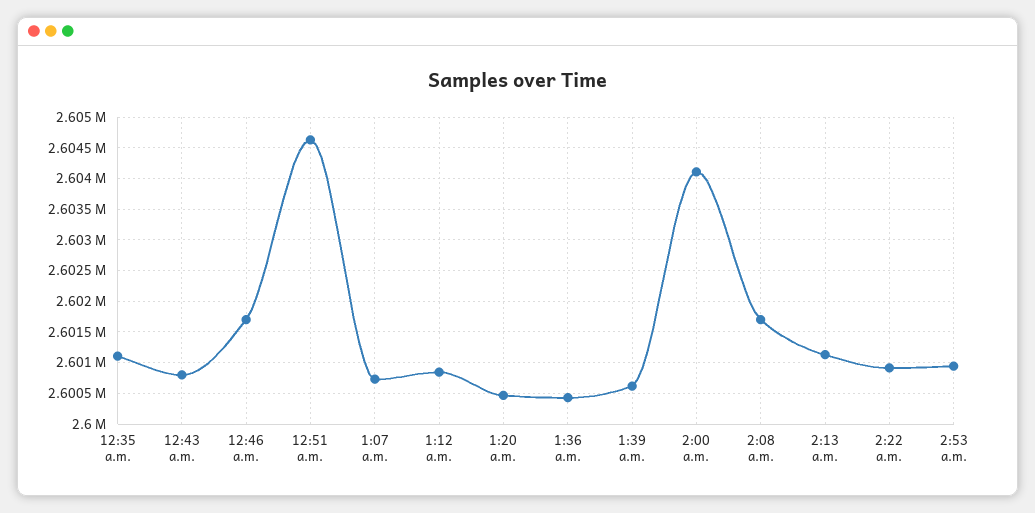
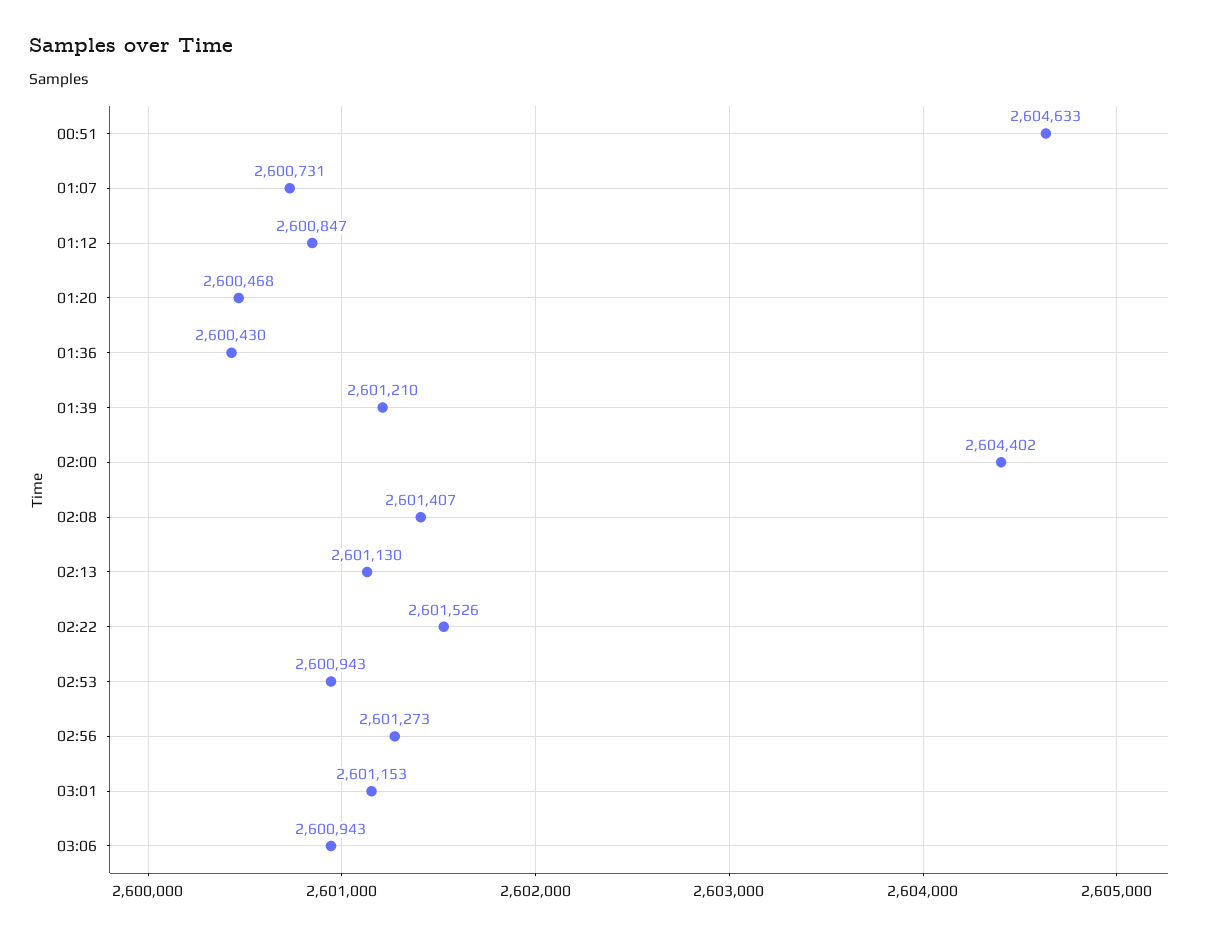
12:35 a.m.: 2601100 -> none
12:43 a.m.: 2600800 -> none
12:46 a.m.: 2601700 -> none
1:39 a.m.: 2600600 -> 2601210
2:00 a.m.: 2604100 -> 2604402
2:08 a.m.: 2601700 -> 2601407
2:22 a.m.: 2600900 -> 2601526
02:56: none -> 2601273
03:01: none -> 2601153
03:06: none -> 2600943

